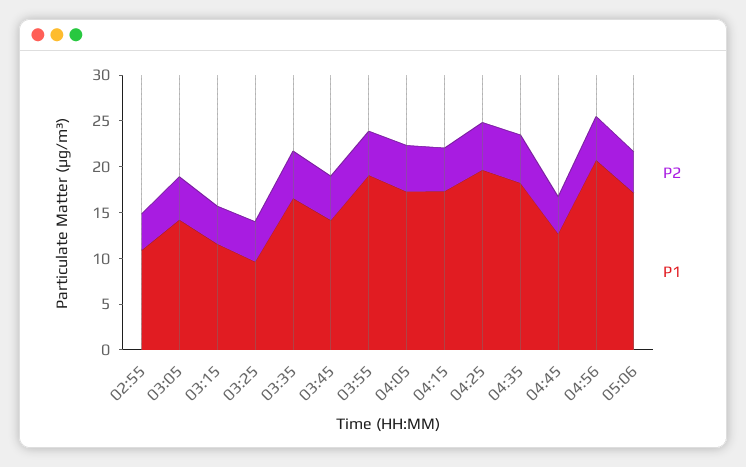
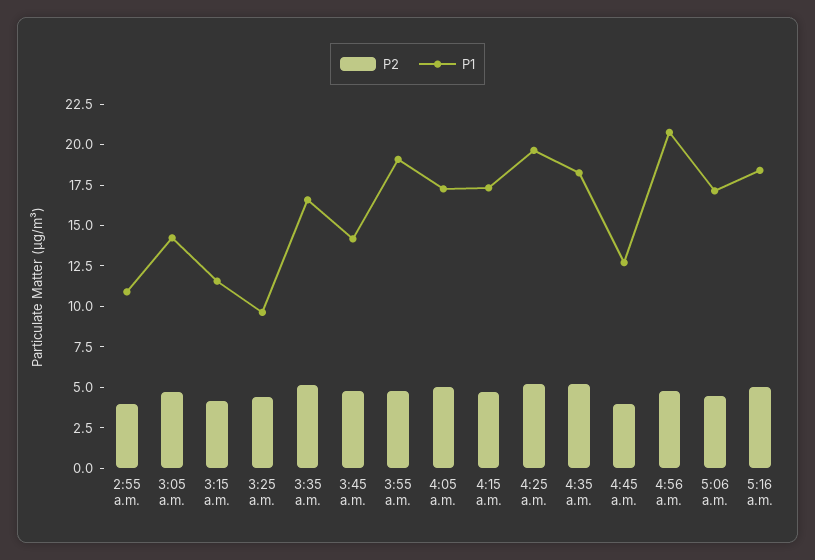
P2, 5:16 a.m.: none -> 5
P1, 5:16 a.m.: none -> 18.5

